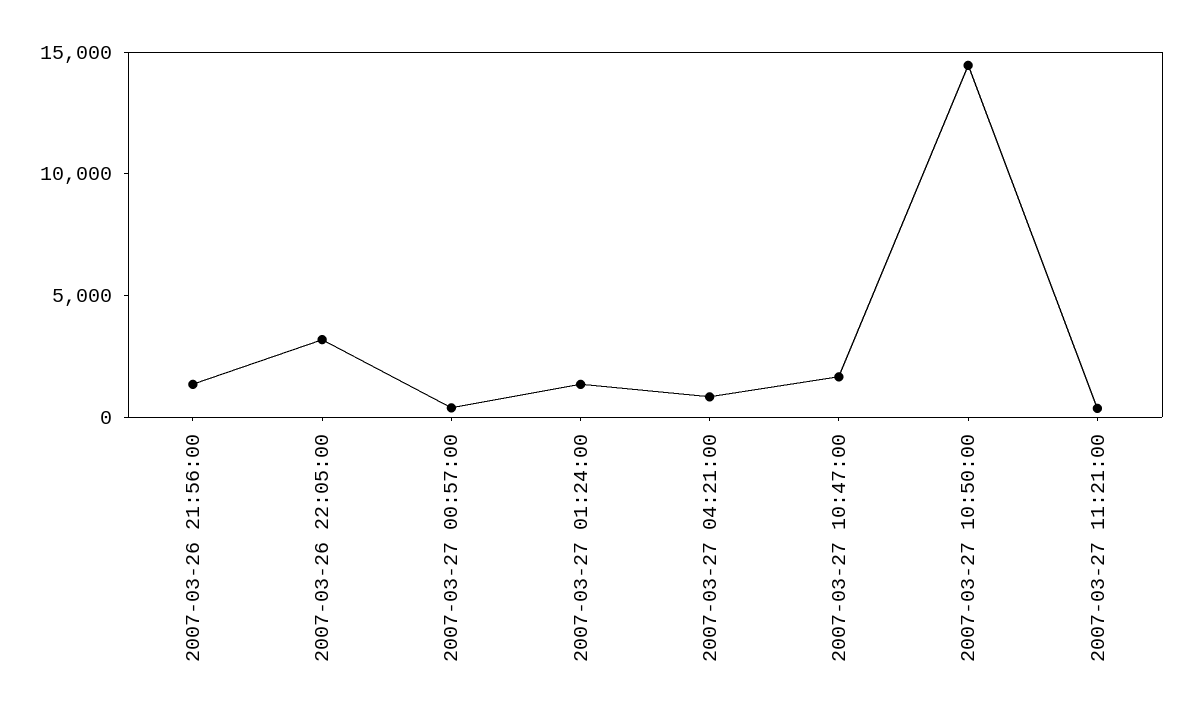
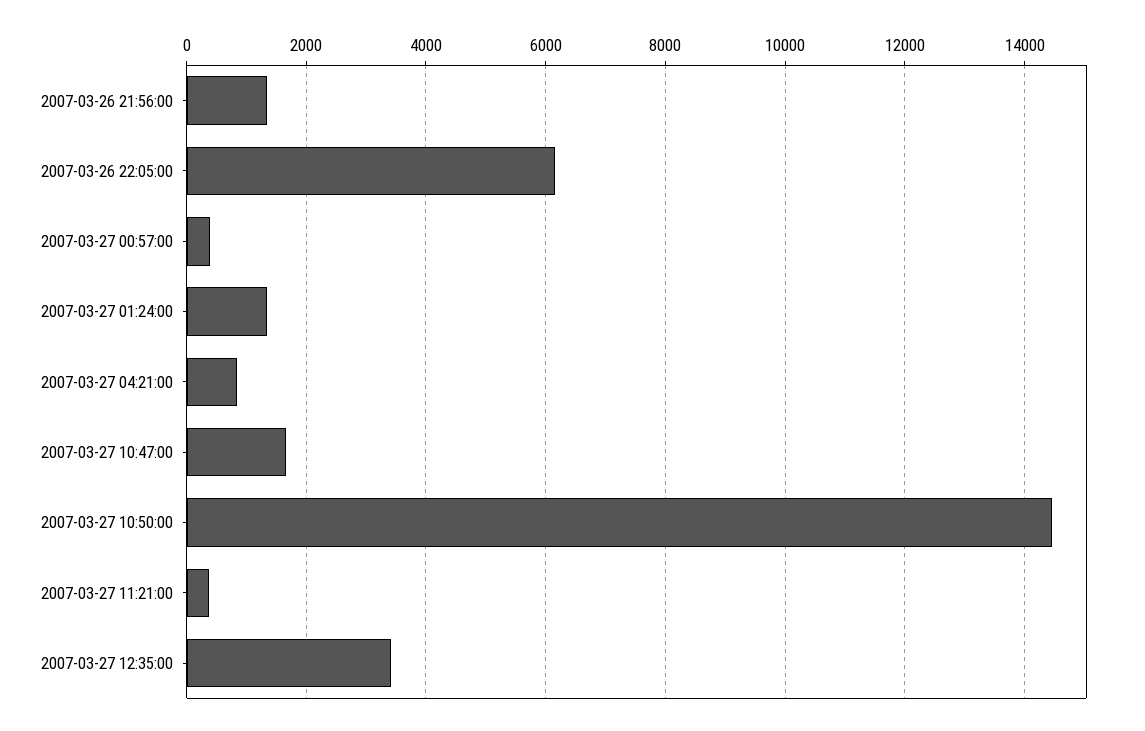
2007-03-26 22:05:00: 3000 -> 6200
2007-03-27 12:35:00: none -> 3400

